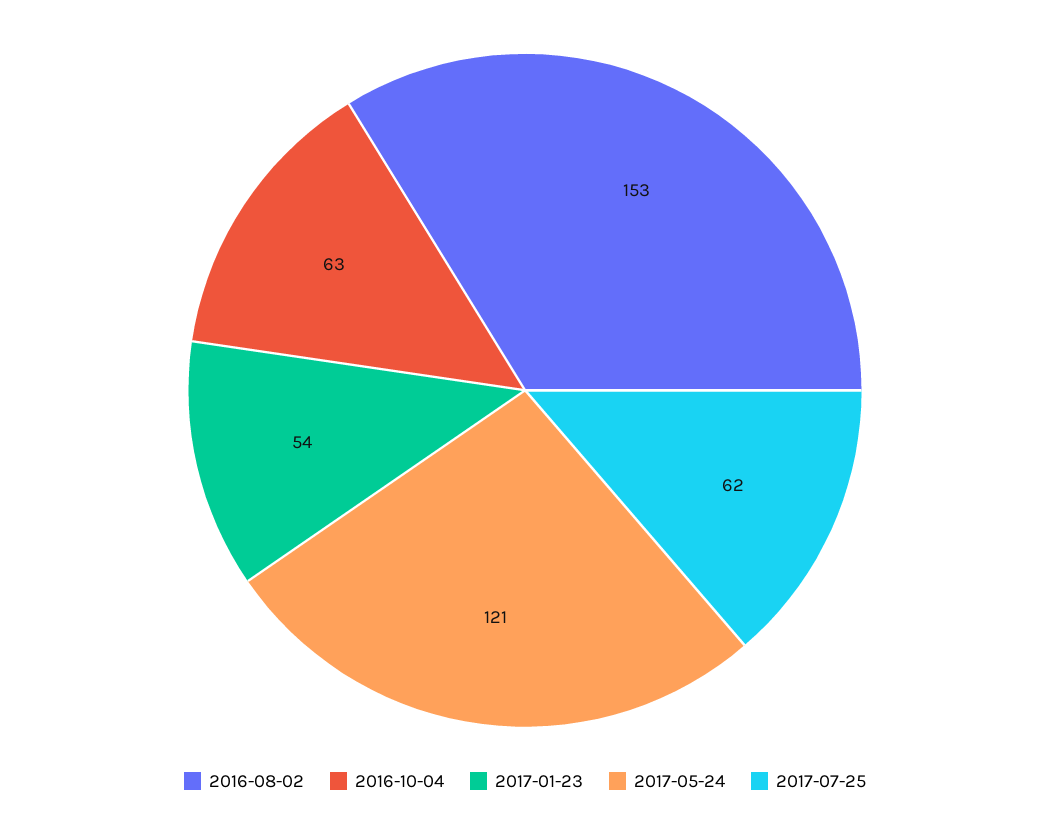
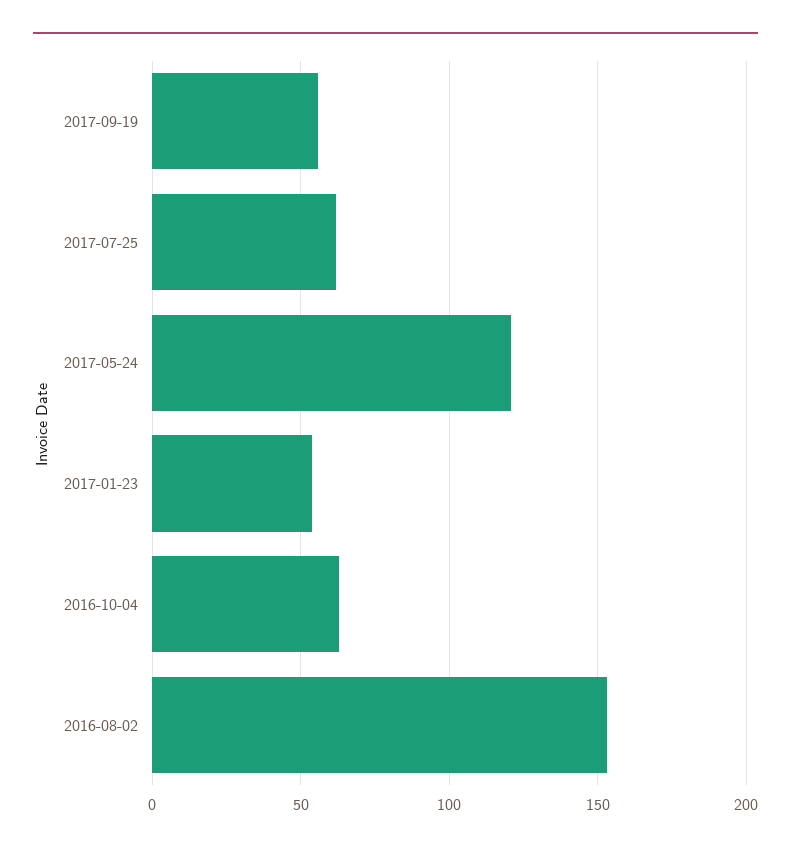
2017-09-19: none -> 55

